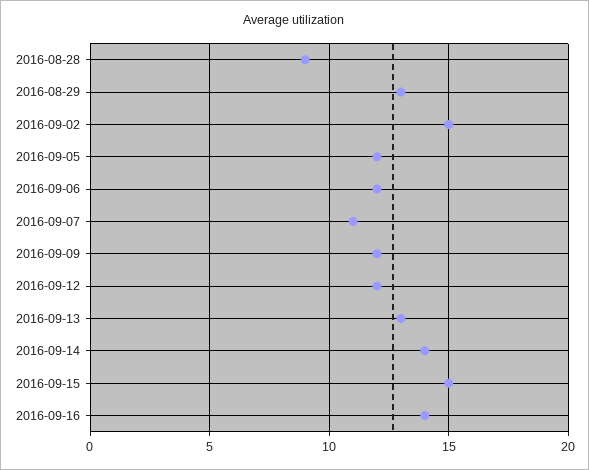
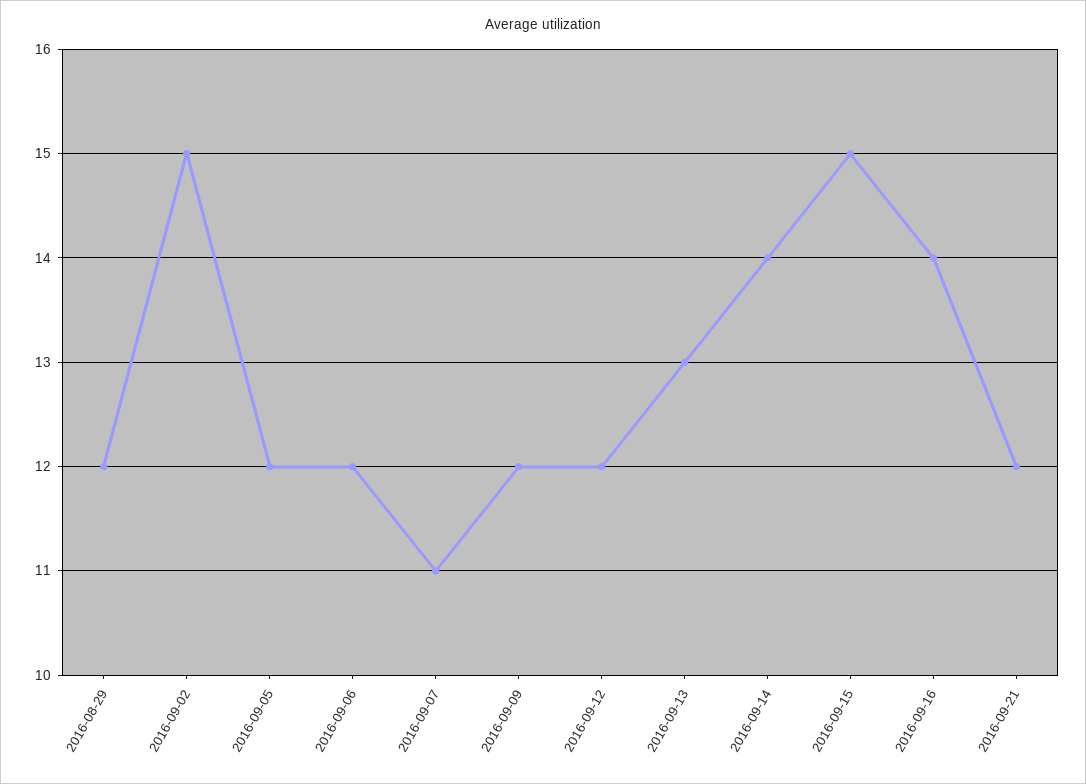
2016-08-28: 9 -> none
2016-08-29: 13 -> 12
2016-09-21: none -> 12

